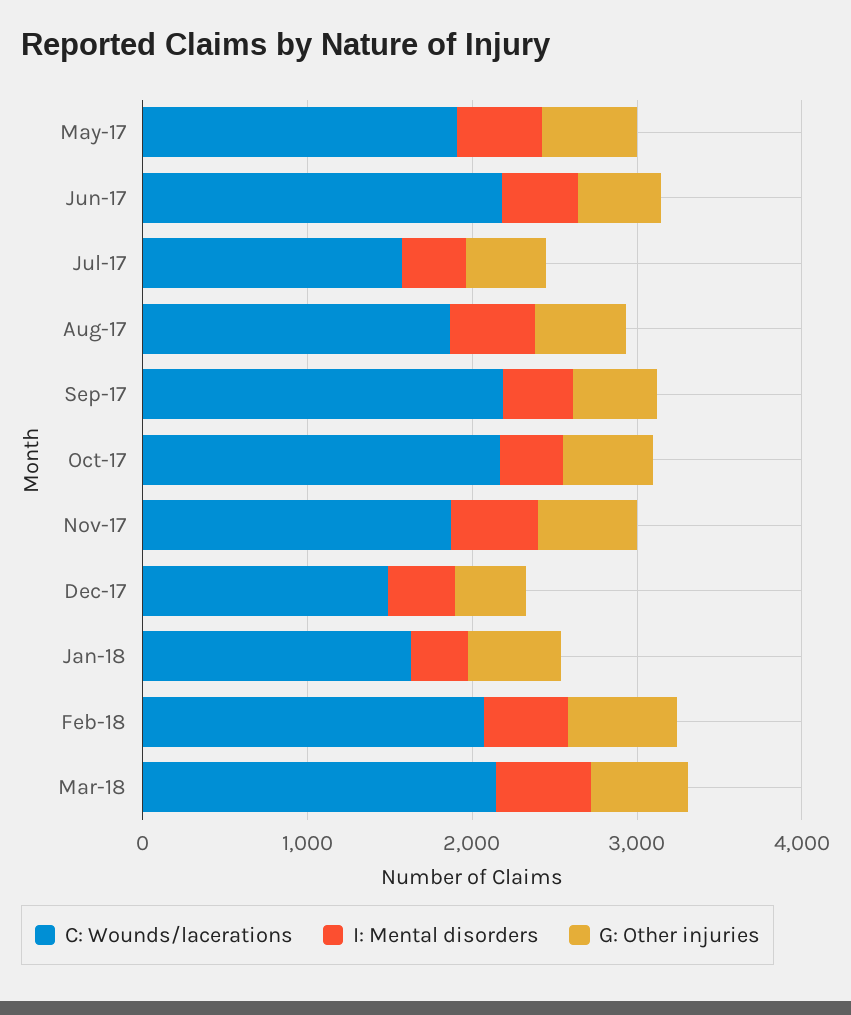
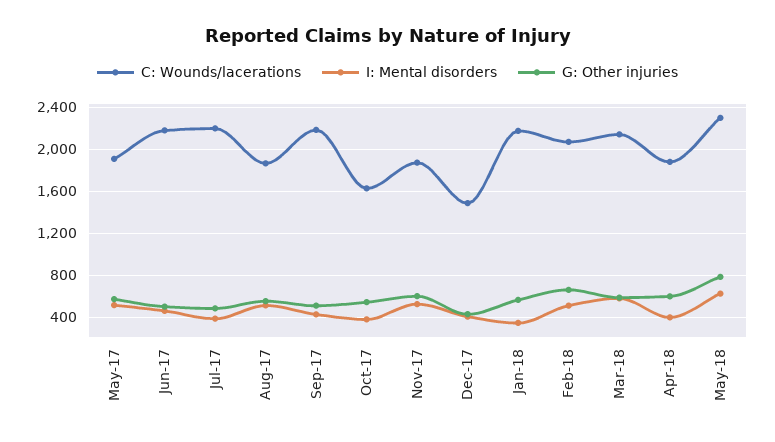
C: Wounds/lacerations, Jul-17: 1600 -> 2200
C: Wounds/lacerations, Oct-17: 2200 -> 1600
C: Wounds/lacerations, Jan-18: 1600 -> 2200
C: Wounds/lacerations, Apr-18: none -> 1900
I: Mental disorders, Apr-18: none -> 400
G: Other injuries, Apr-18: none -> 600
C: Wounds/lacerations, May-18: none -> 2300
I: Mental disorders, May-18: none -> 600
G: Other injuries, May-18: none -> 800

